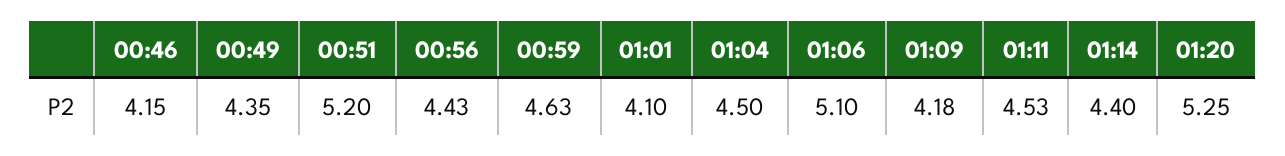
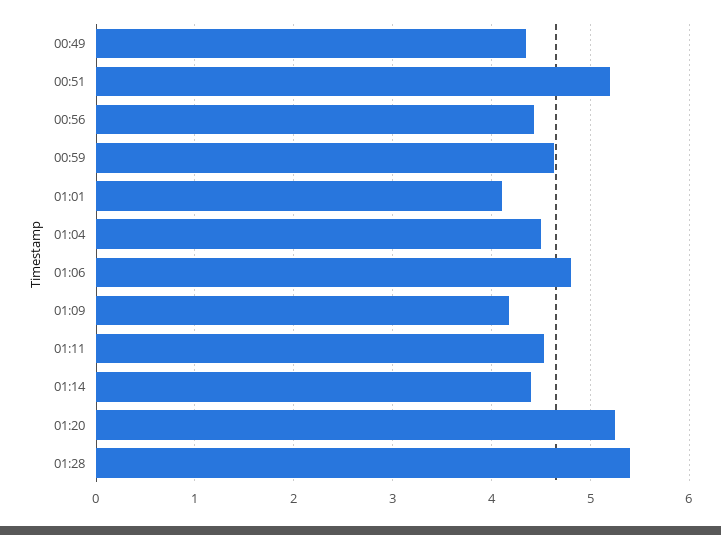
00:46: 4.15 -> none
01:06: 5.1 -> 4.8
01:28: none -> 5.4

